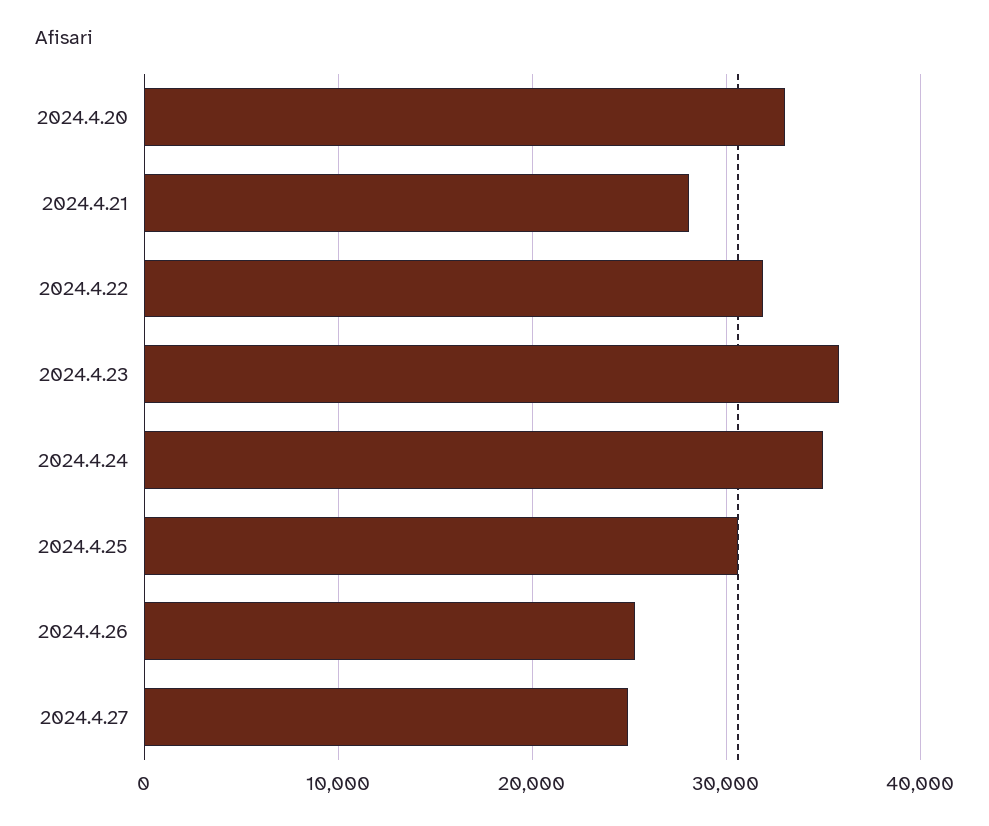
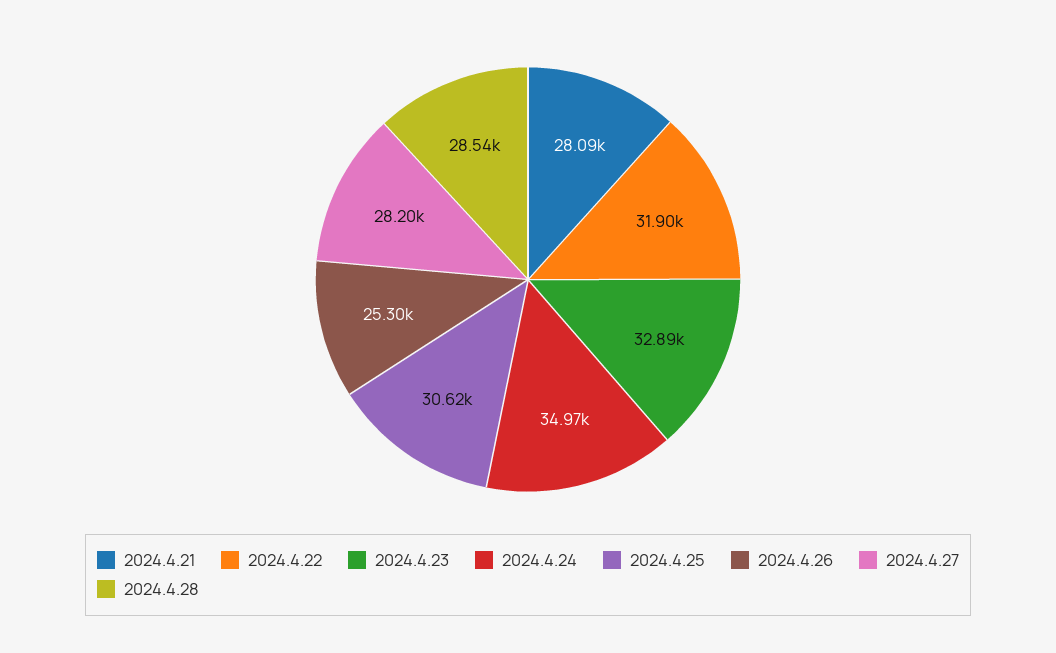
2024.4.20: 33000 -> none
2024.4.23: 36000 -> 32890
2024.4.27: 25000 -> 28200
2024.4.28: none -> 28540

